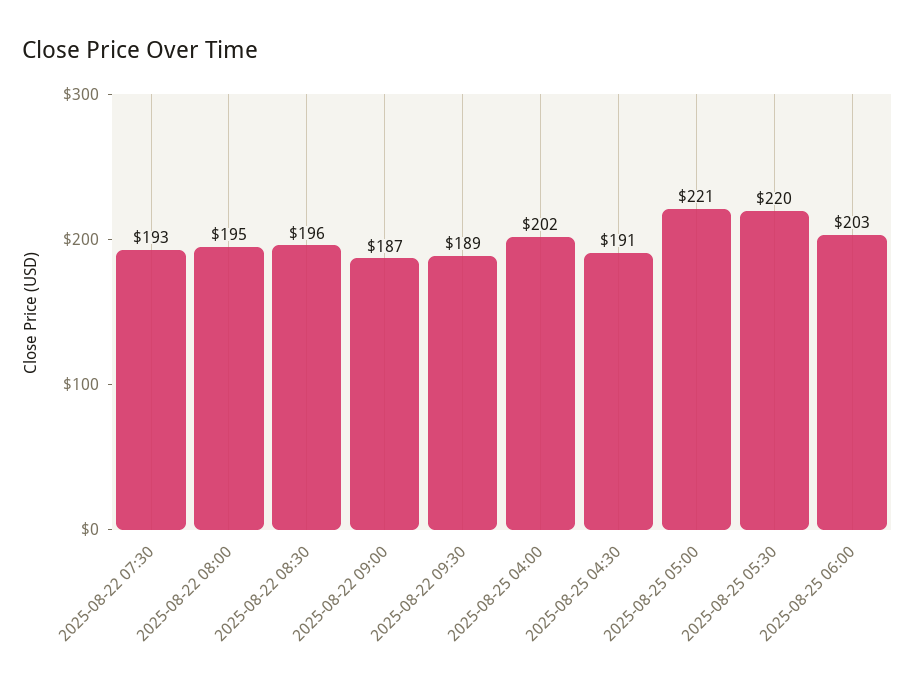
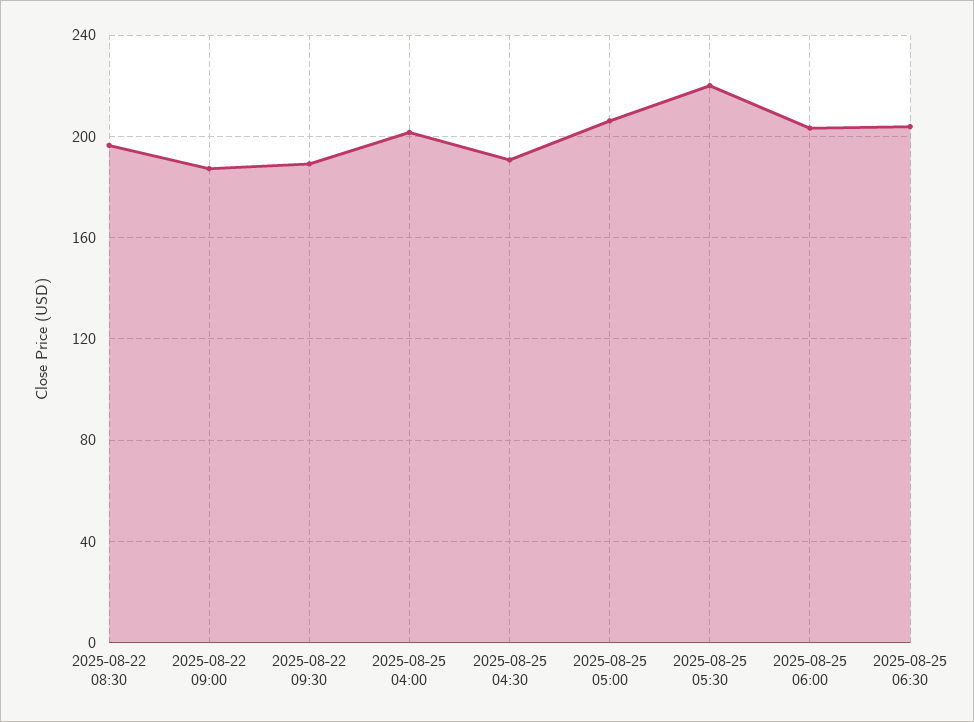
2025-08-22 07:30: 193 -> none
2025-08-22 08:00: 195 -> none
2025-08-25 05:00: 221 -> 205
2025-08-25 06:30: none -> 205

